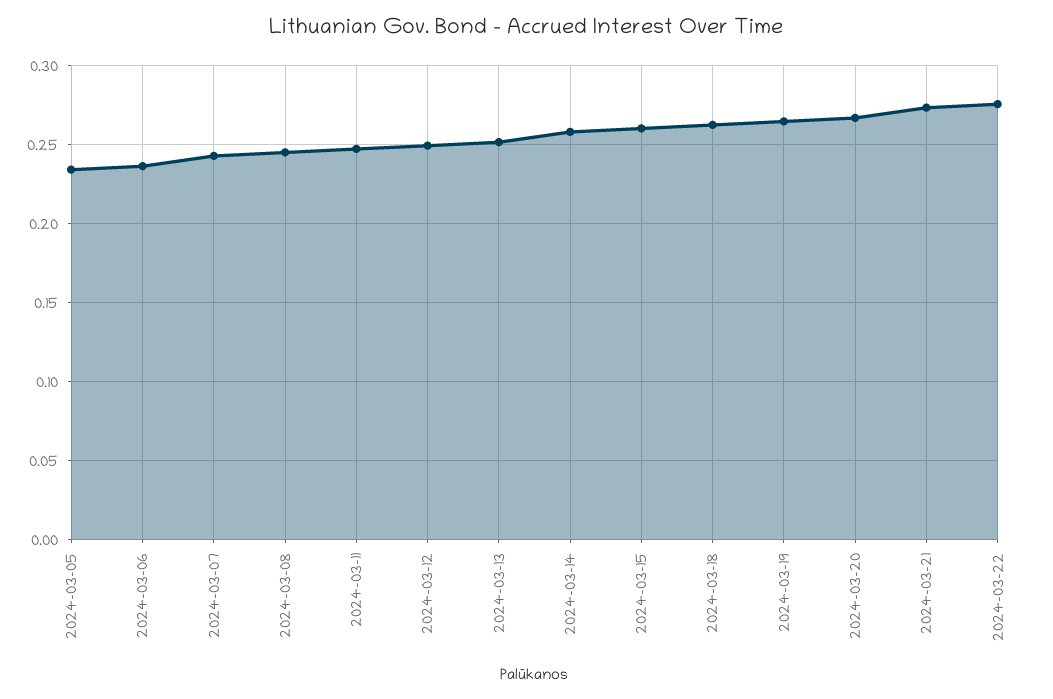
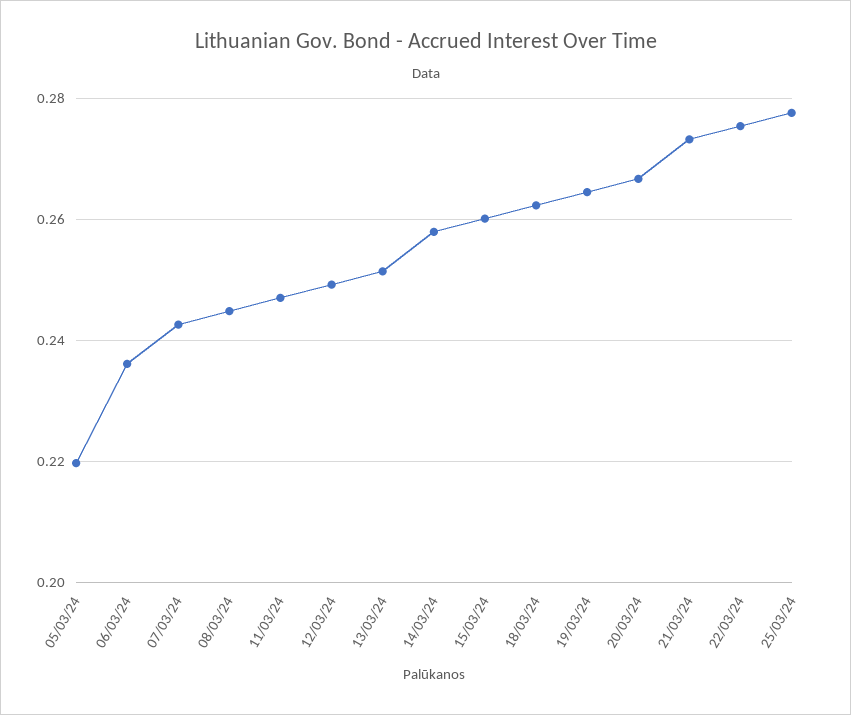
2024-03-05: 0.235 -> 0.22
25/03/24: none -> 0.278

